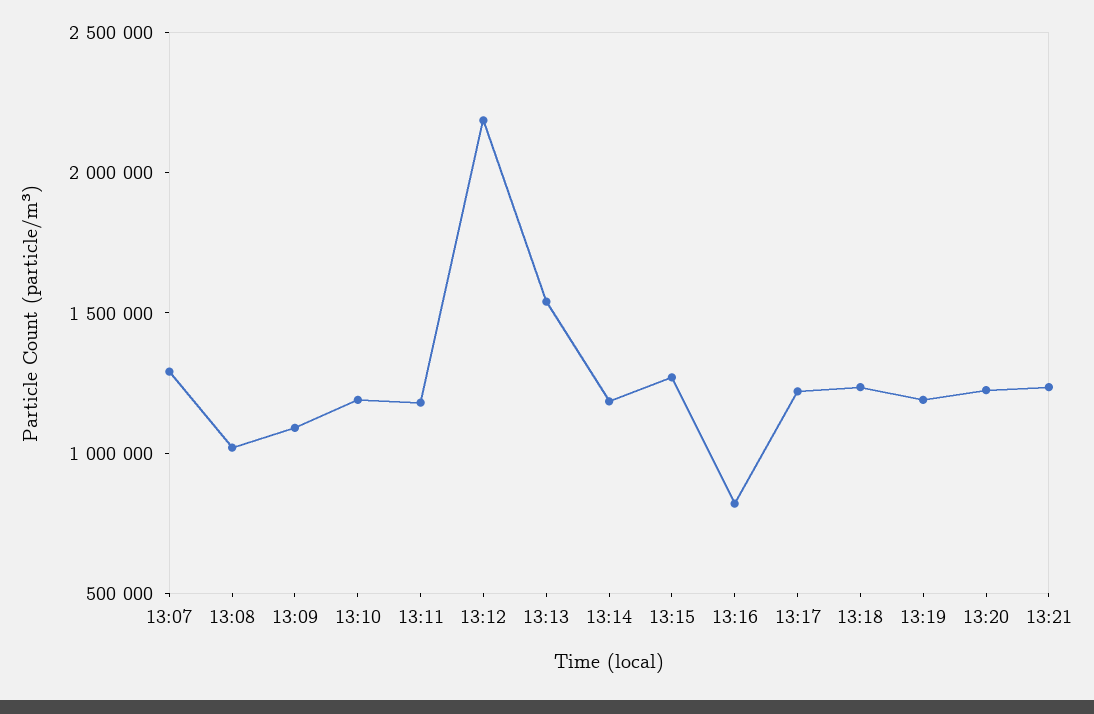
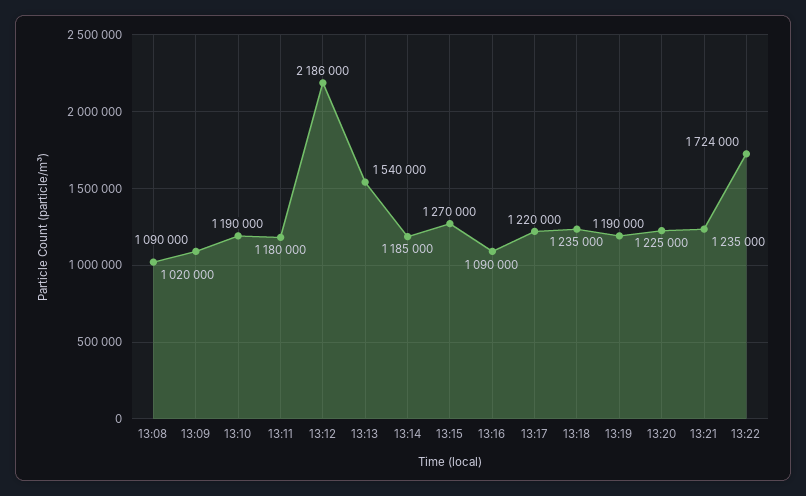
13:07: 1300000 -> none
13:16: 800000 -> 1090000
13:22: none -> 1724000

